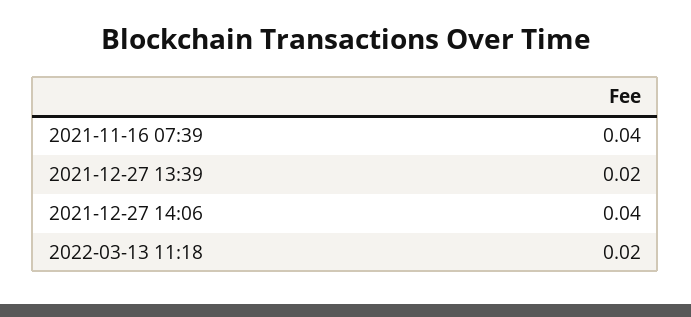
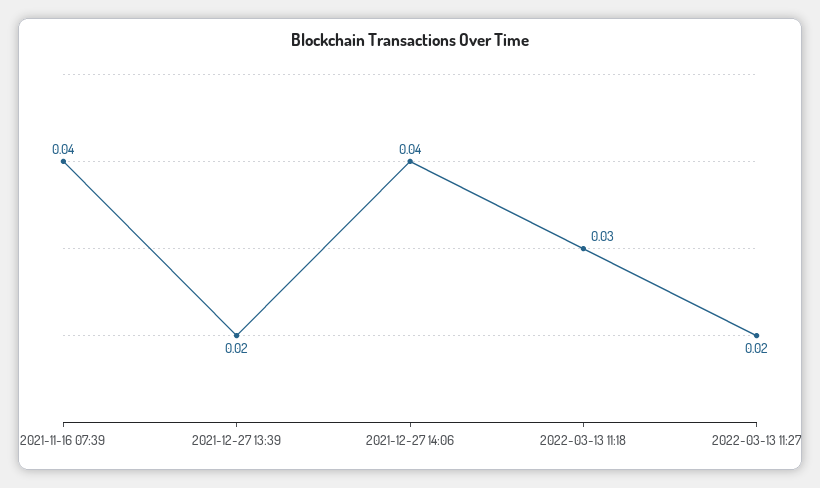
2022-03-13 11:18: 0.02 -> 0.03
2022-03-13 11:27: none -> 0.02

